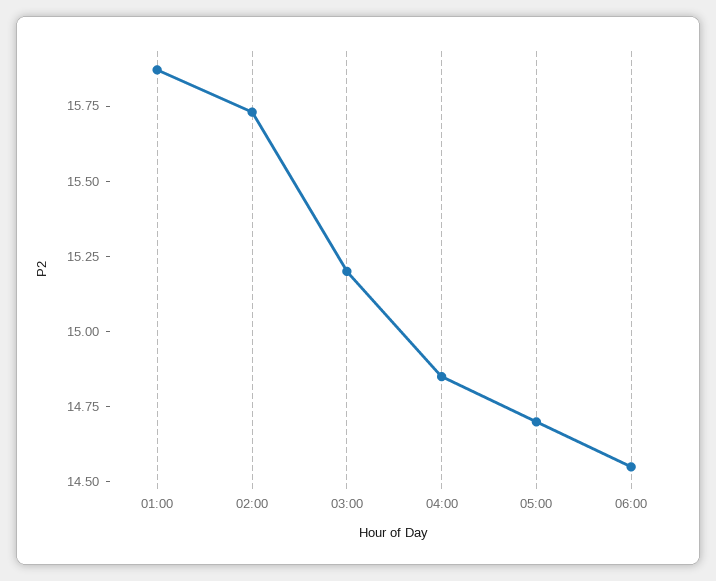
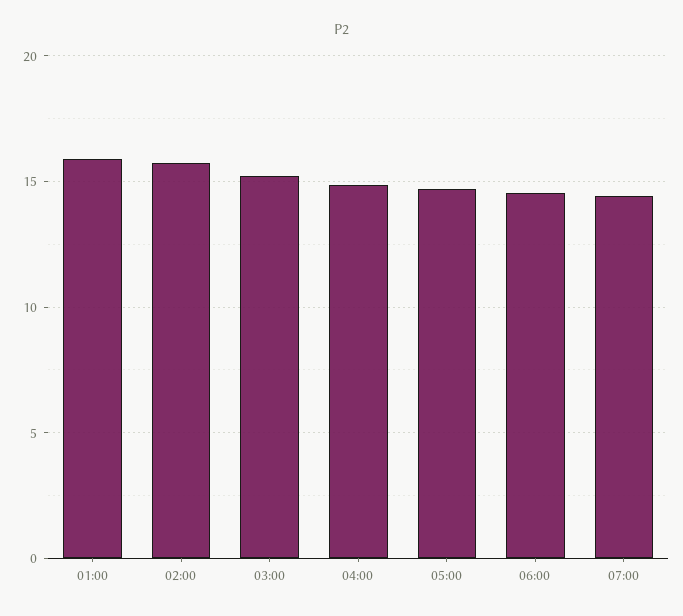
07:00: none -> 14.5

